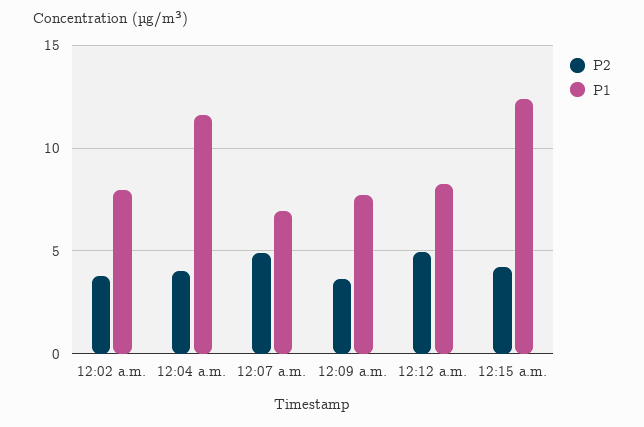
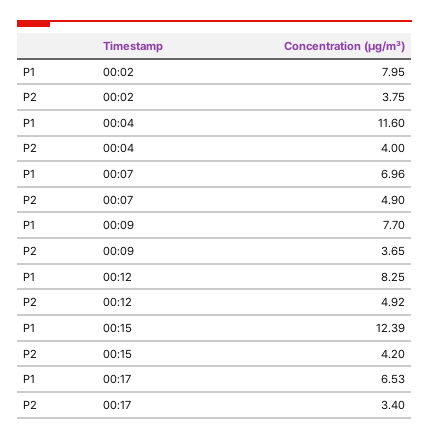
P1, 00:17: none -> 6.53
P2, 00:17: none -> 3.4

